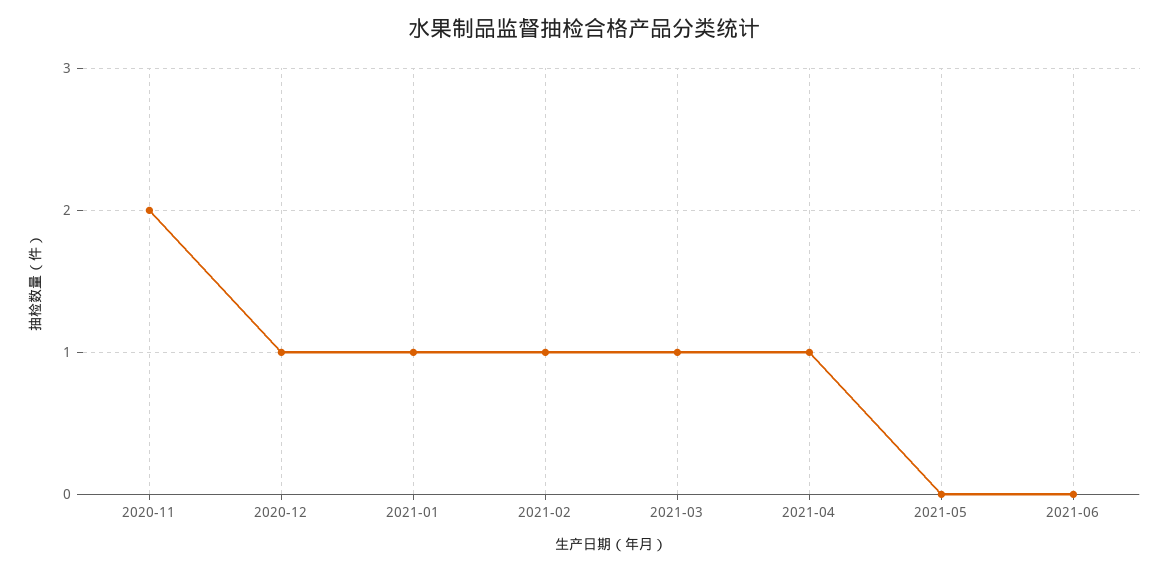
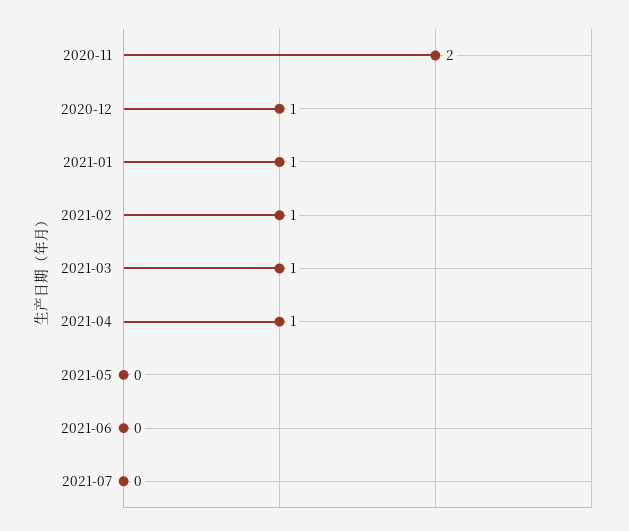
2021-07: none -> 0

